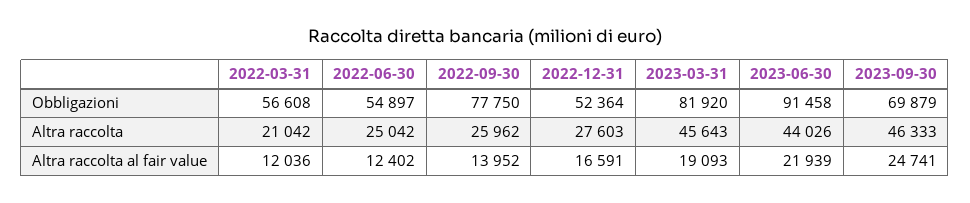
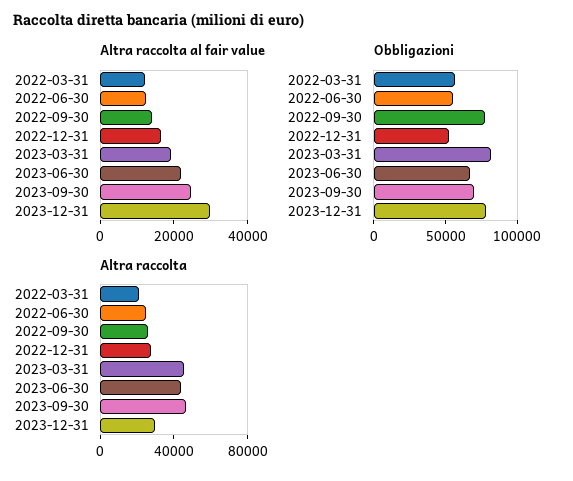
Obbligazioni, 2023-06-30: 91458 -> 70000
Altra raccolta al fair value, 2023-12-31: none -> 30000
Obbligazioni, 2023-12-31: none -> 80000
Altra raccolta, 2023-12-31: none -> 30000

